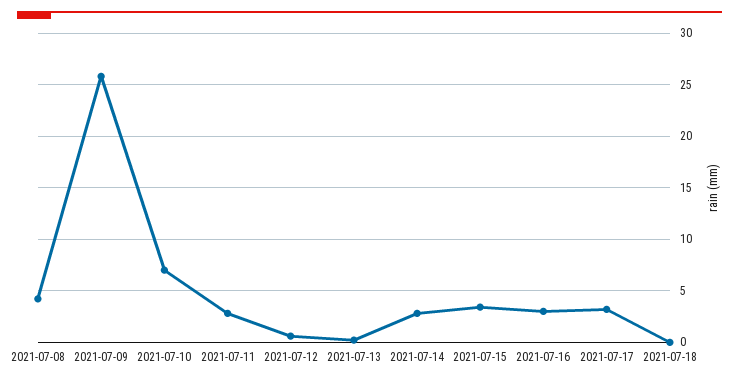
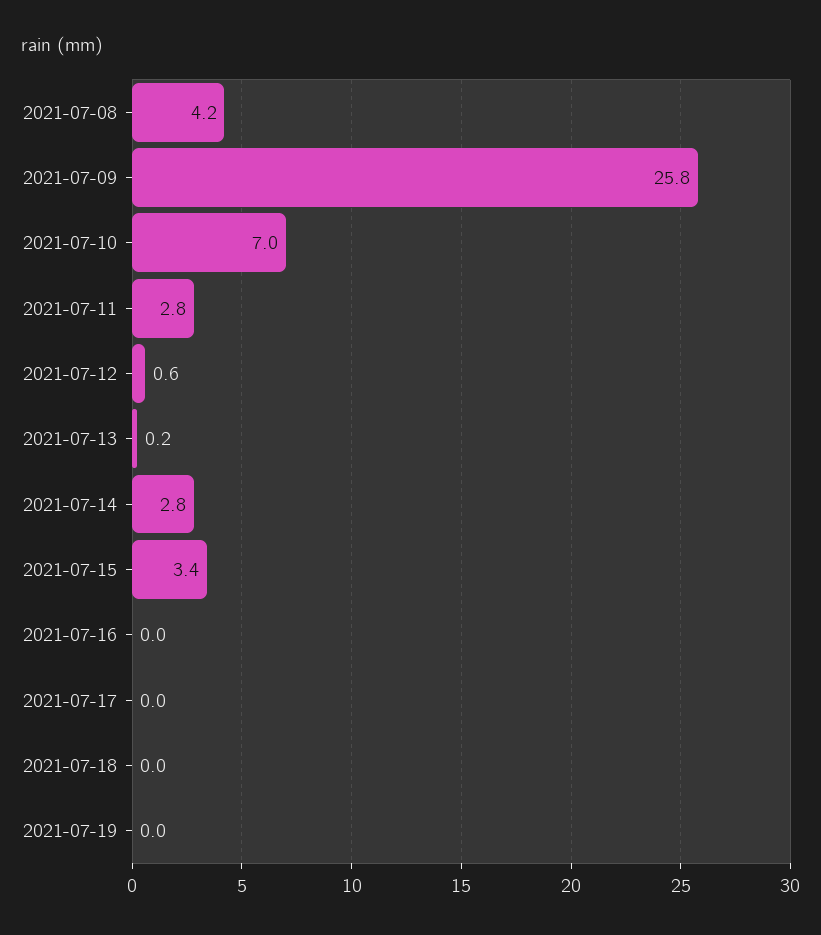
2021-07-16: 3 -> 0
2021-07-17: 3 -> 0
2021-07-19: none -> 0

